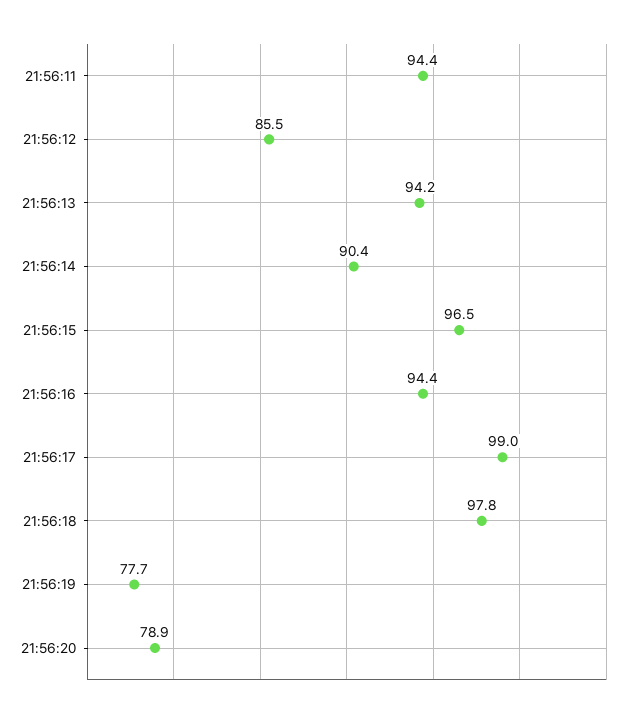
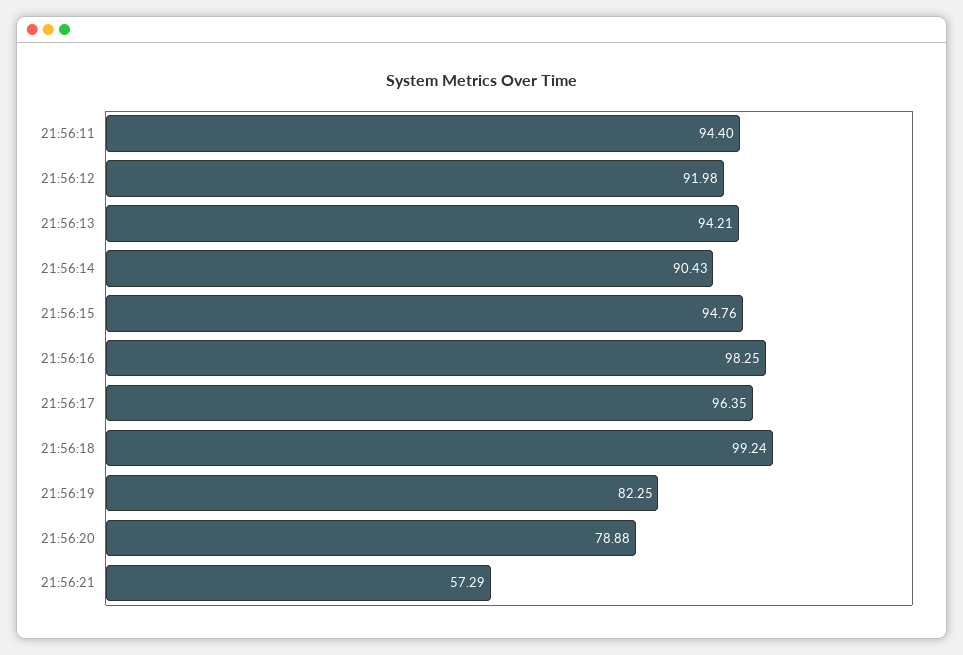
21:56:12: 85.5 -> 91.98
21:56:15: 96.5 -> 94.76
21:56:16: 94.4 -> 98.25
21:56:17: 99 -> 96.35
21:56:18: 97.8 -> 99.24
21:56:19: 77.7 -> 82.25
21:56:21: none -> 57.29

